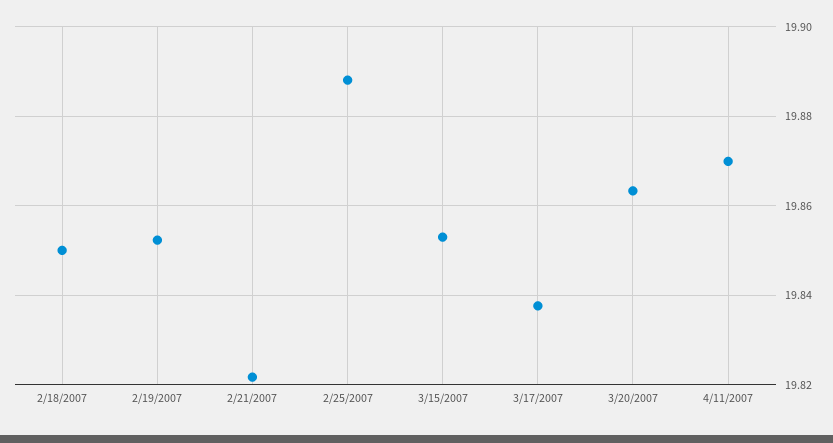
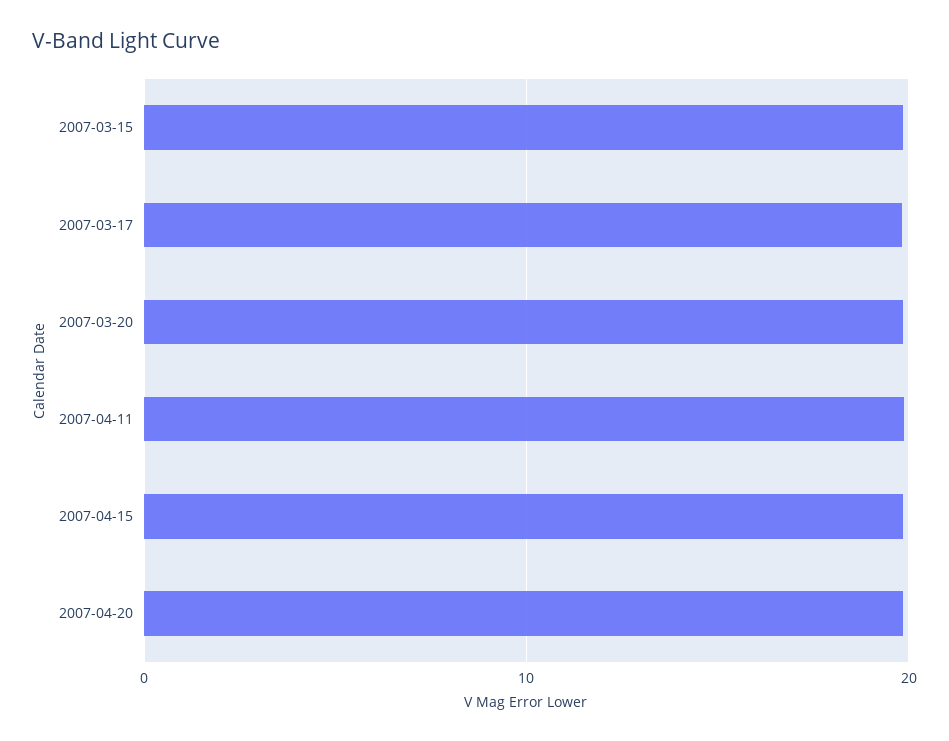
2/18/2007: 19.85 -> none
2/19/2007: 19.852 -> none
2/21/2007: 19.822 -> none
2/25/2007: 19.888 -> none
2007-04-15: none -> 20
2007-04-20: none -> 20

